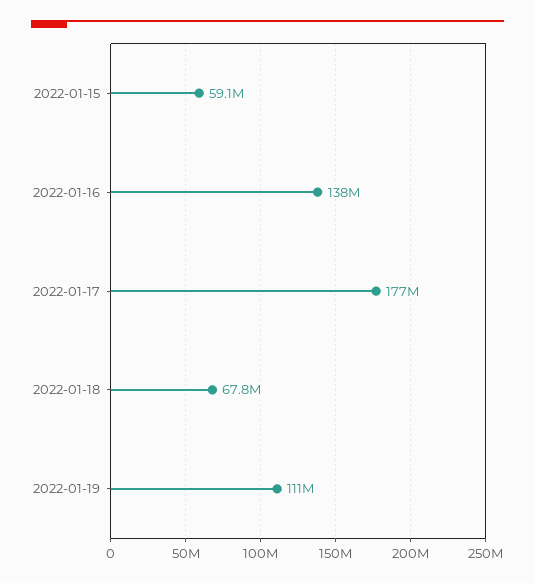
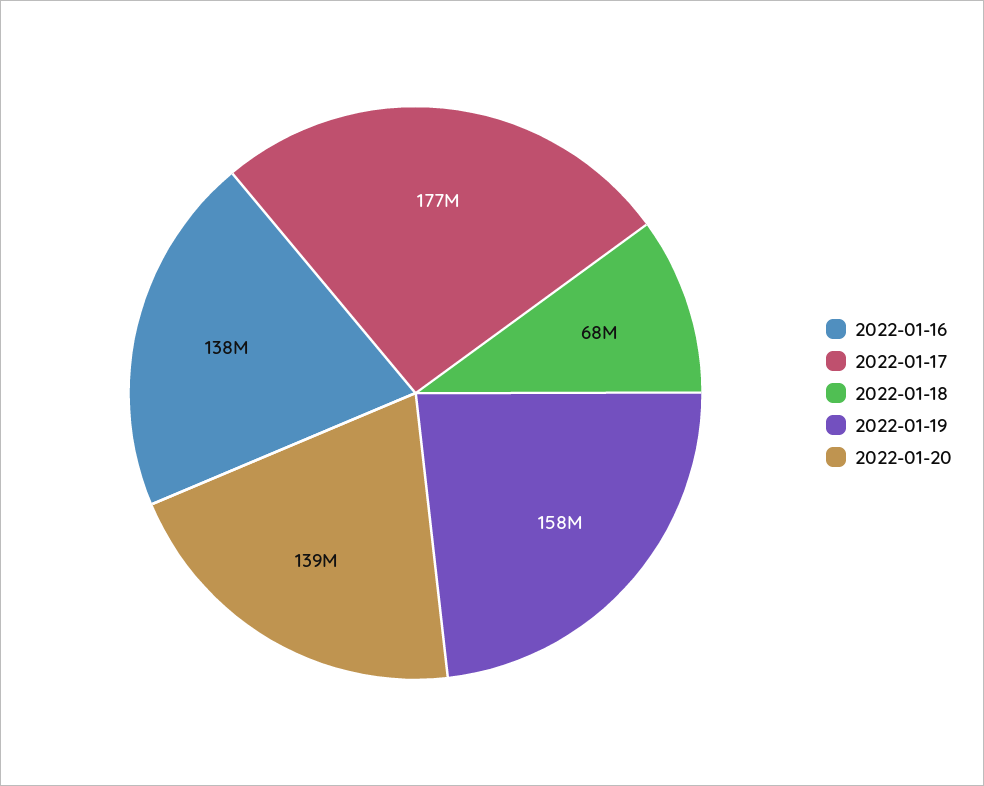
2022-01-15: 59100000 -> none
2022-01-19: 111000000 -> 158000000
2022-01-20: none -> 139000000

